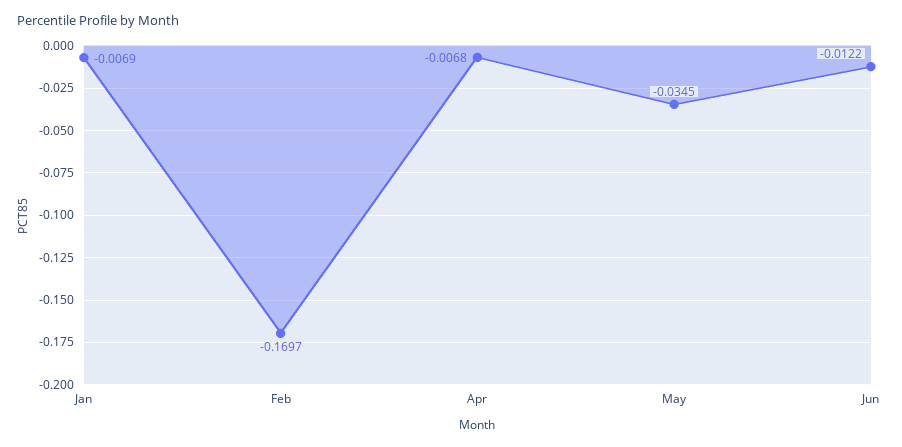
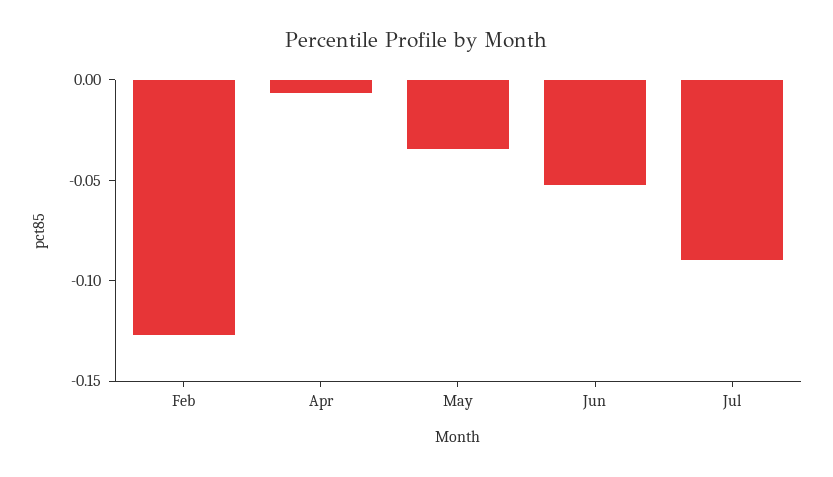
Jan: -0.0069 -> none
Feb: -0.1697 -> -0.13
Jun: -0.0122 -> -0.05
Jul: none -> -0.09

